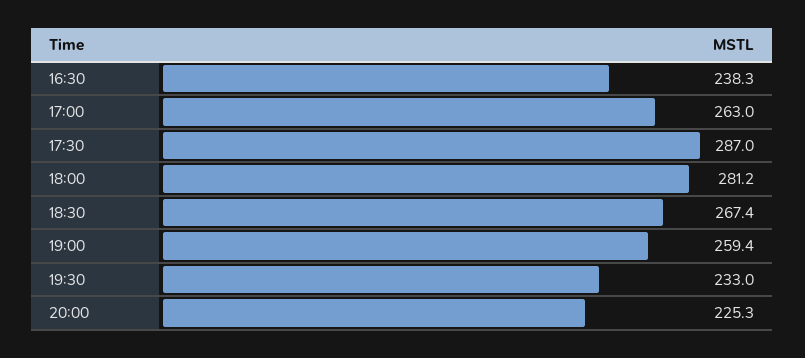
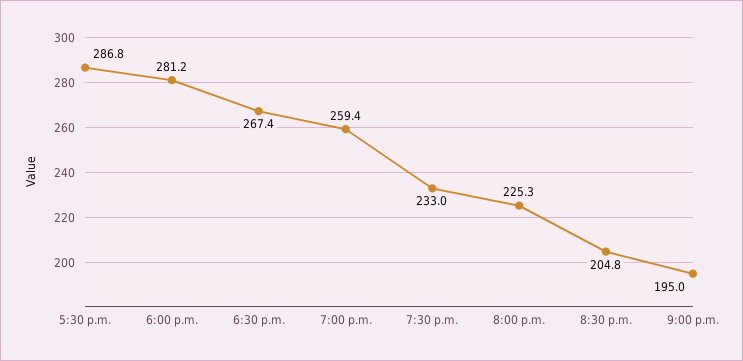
16:30: 238.3 -> none
17:00: 263 -> none
17:30: 287 -> 286.8
8:30 p.m.: none -> 204.8
9:00 p.m.: none -> 195

